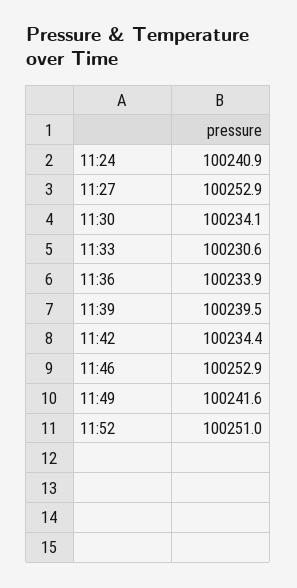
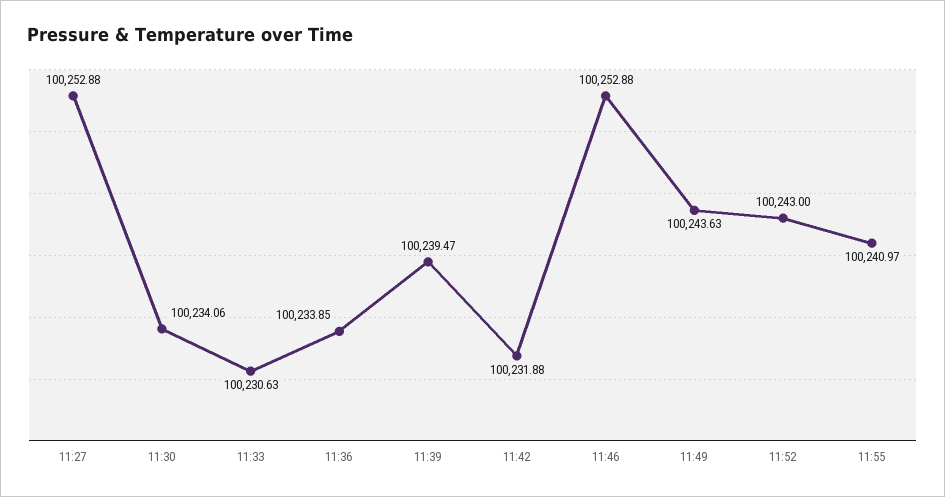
11:24: 100240.9 -> none
11:42: 100234.4 -> 100231.88
11:49: 100241.6 -> 100243.63
11:52: 100251 -> 100243
11:55: none -> 100240.97

